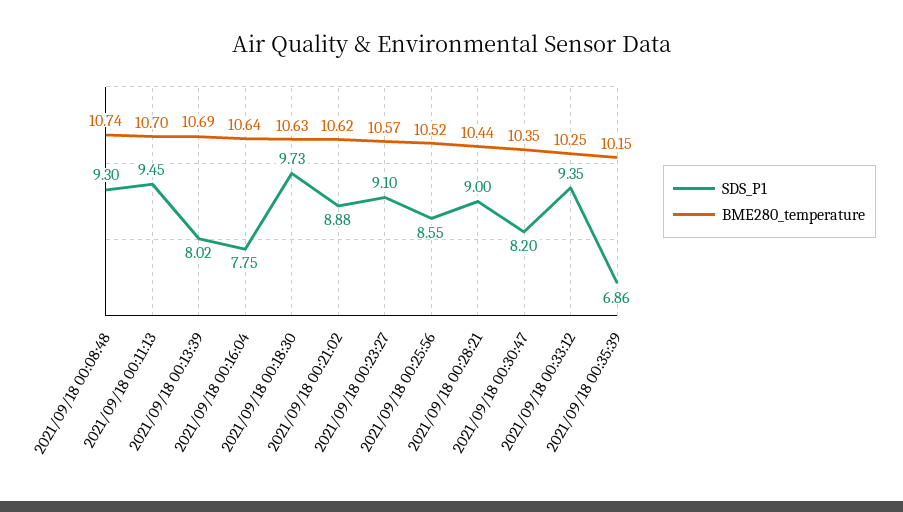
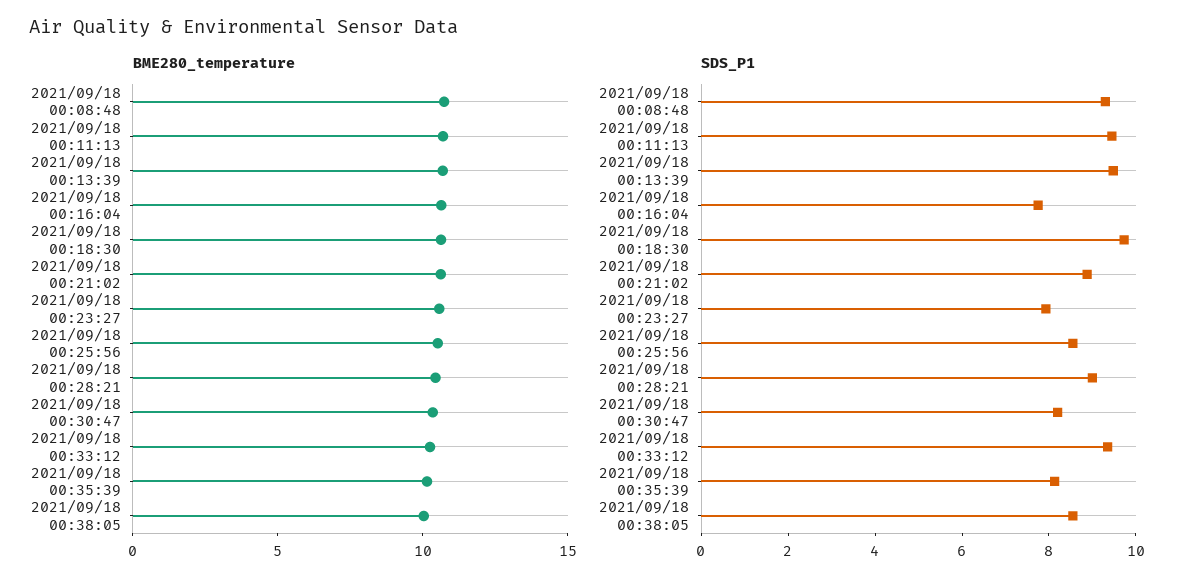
SDS_P1, 2021/09/18 00:13:39: 8.02 -> 9.5
SDS_P1, 2021/09/18 00:23:27: 9.1 -> 8
SDS_P1, 2021/09/18 00:35:39: 6.86 -> 8
BME280_temperature, 2021/09/18 00:38:05: none -> 10
SDS_P1, 2021/09/18 00:38:05: none -> 8.5

